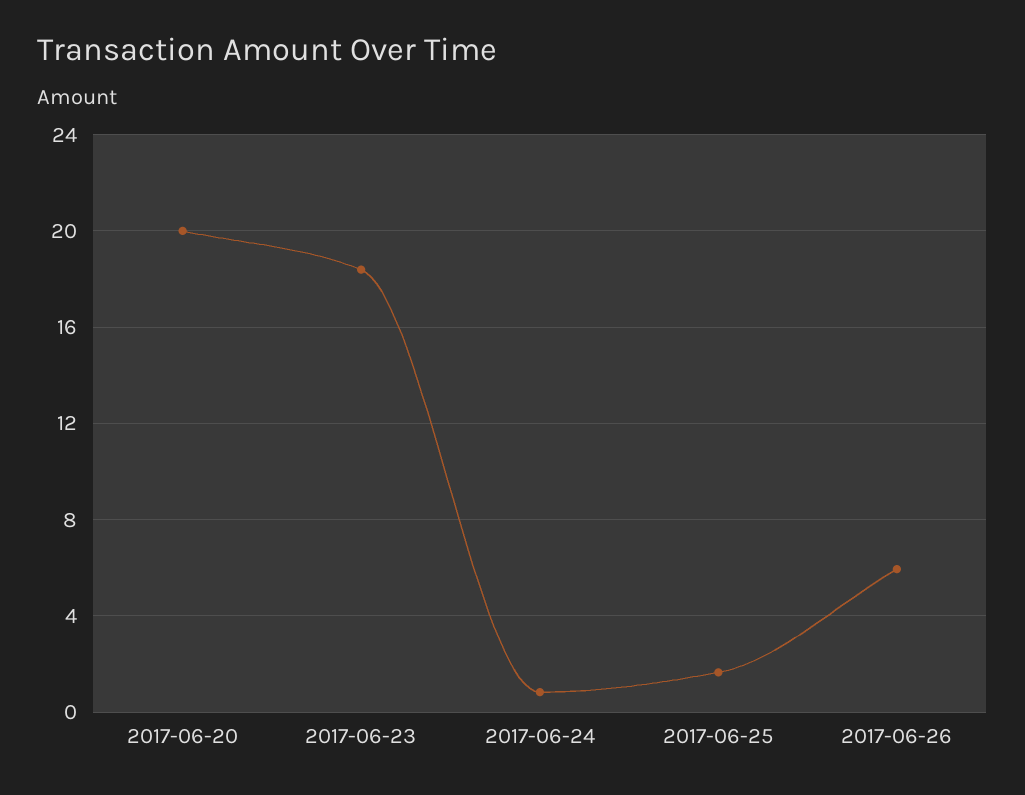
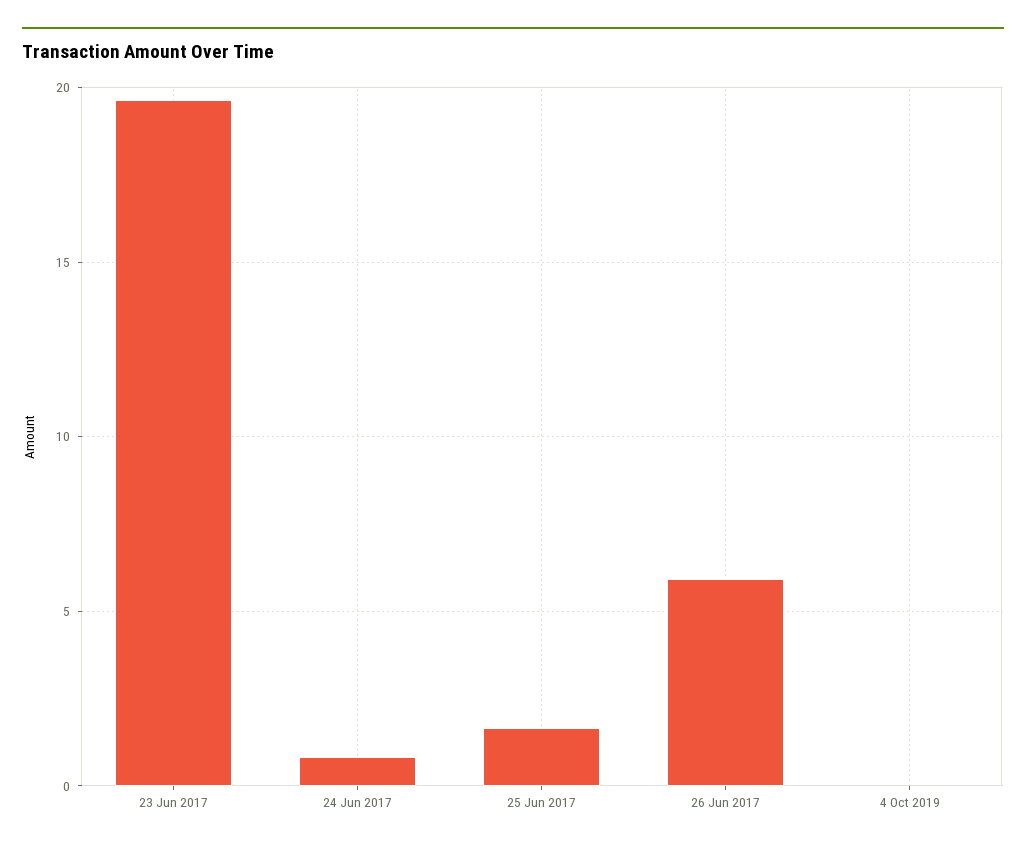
2017-06-20: 20 -> none
2017-06-23: 18.5 -> 19.5
4 Oct 2019: none -> 0

